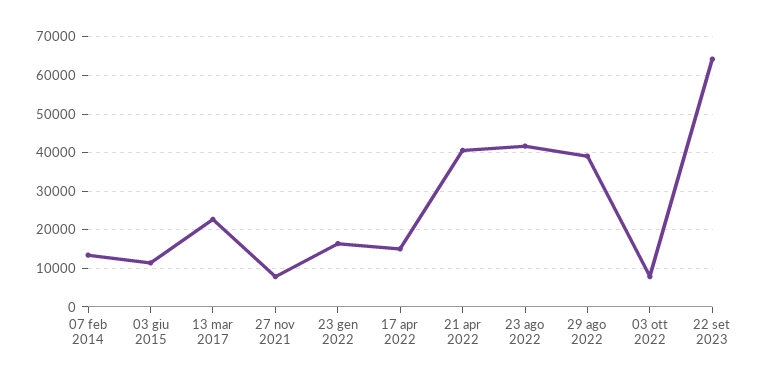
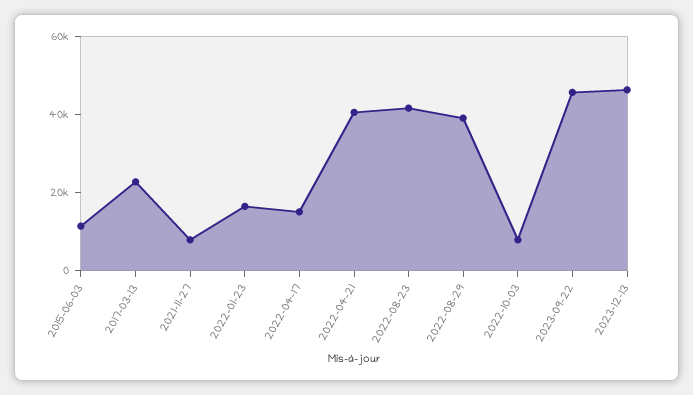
07 feb 2014: 14000 -> none
22 set 2023: 64000 -> 45000
2023-12-13: none -> 45000

